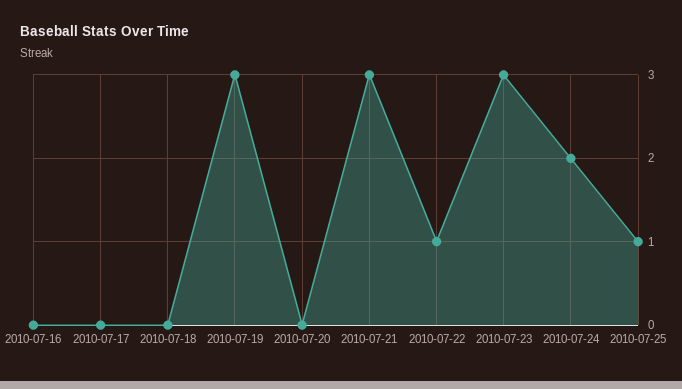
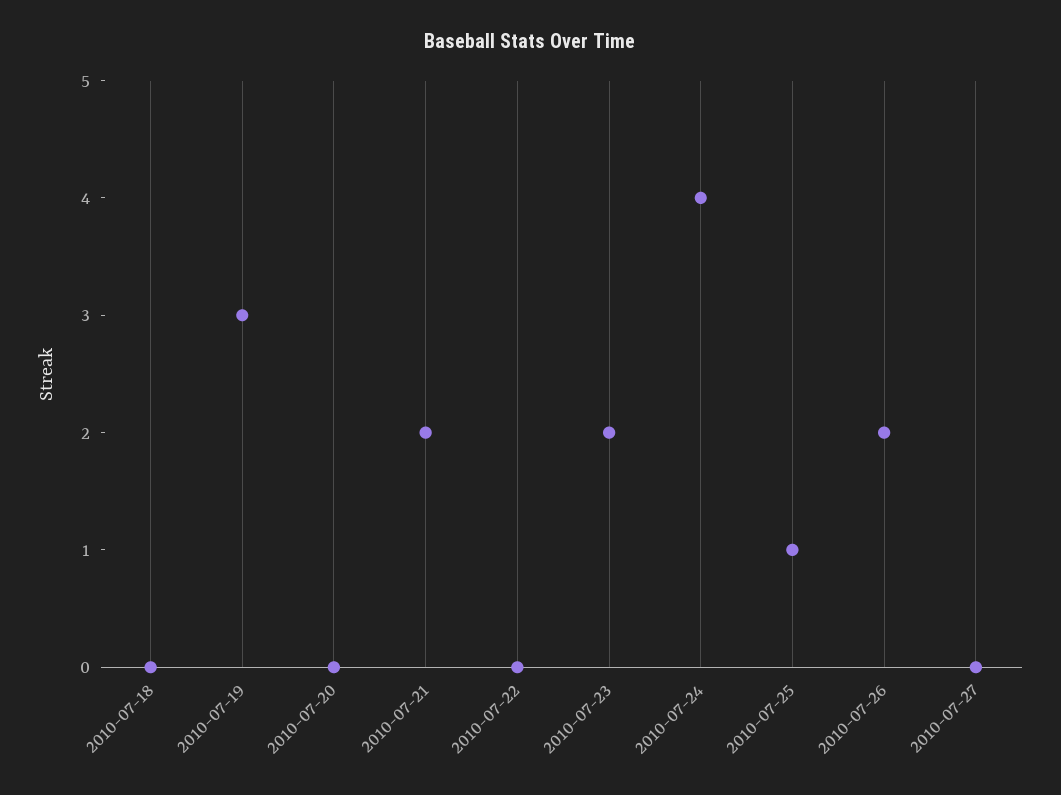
2010-07-16: 0 -> none
2010-07-17: 0 -> none
2010-07-21: 3 -> 2
2010-07-22: 1 -> 0
2010-07-23: 3 -> 2
2010-07-24: 2 -> 4
2010-07-26: none -> 2
2010-07-27: none -> 0

